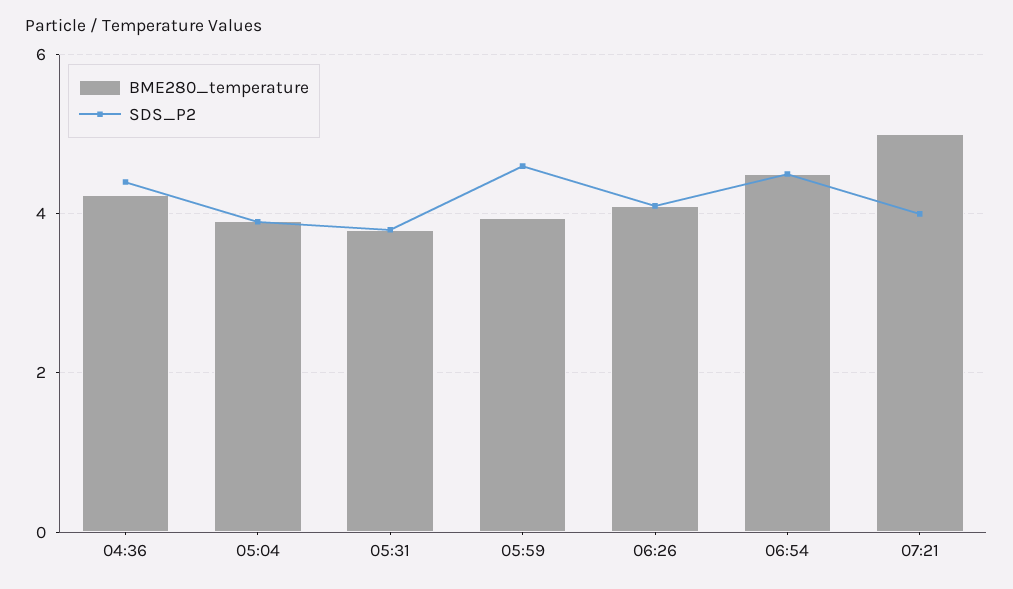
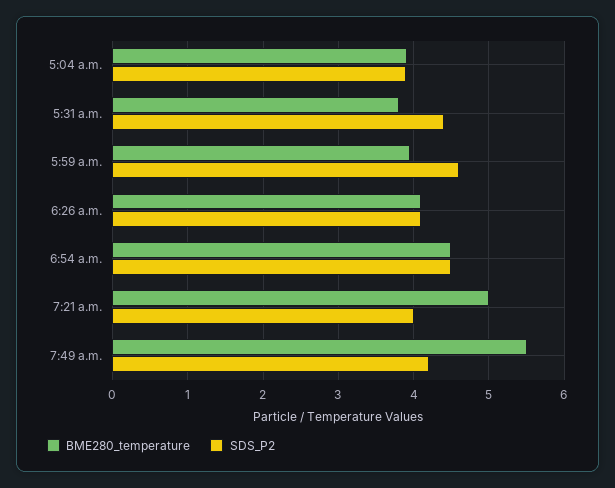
BME280_temperature, 04:36: 4.2 -> none
SDS_P2, 04:36: 4.4 -> none
SDS_P2, 05:31: 3.8 -> 4.4
BME280_temperature, 7:49 a.m.: none -> 5.5
SDS_P2, 7:49 a.m.: none -> 4.2

